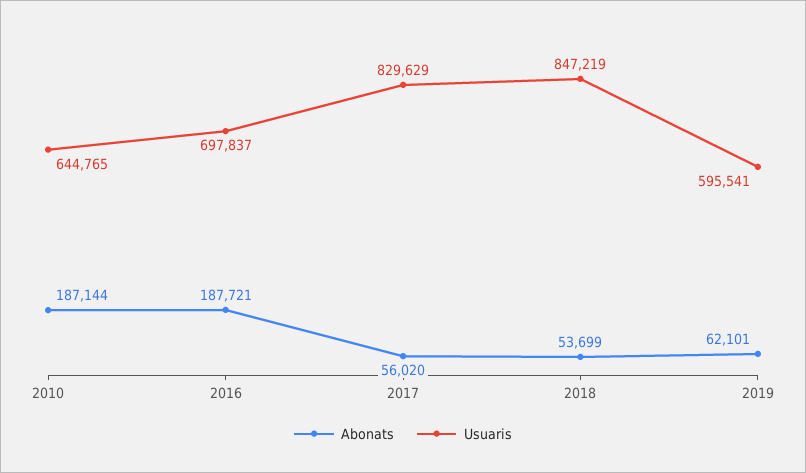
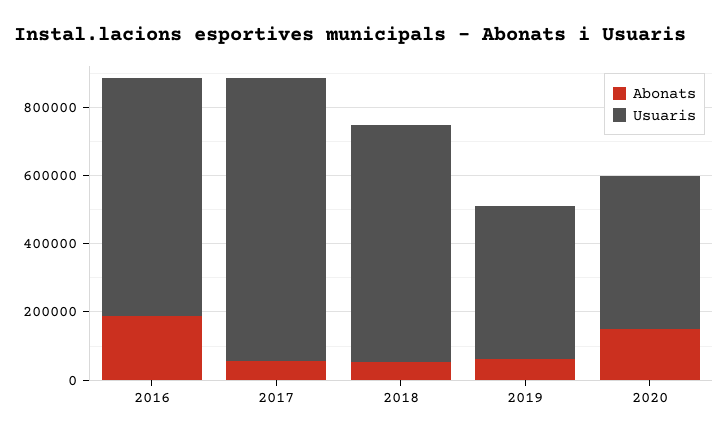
Abonats, 2010: 187144 -> none
Usuaris, 2010: 644765 -> none
Usuaris, 2018: 847219 -> 700000
Usuaris, 2019: 595541 -> 450000
Abonats, 2020: none -> 150000
Usuaris, 2020: none -> 450000

